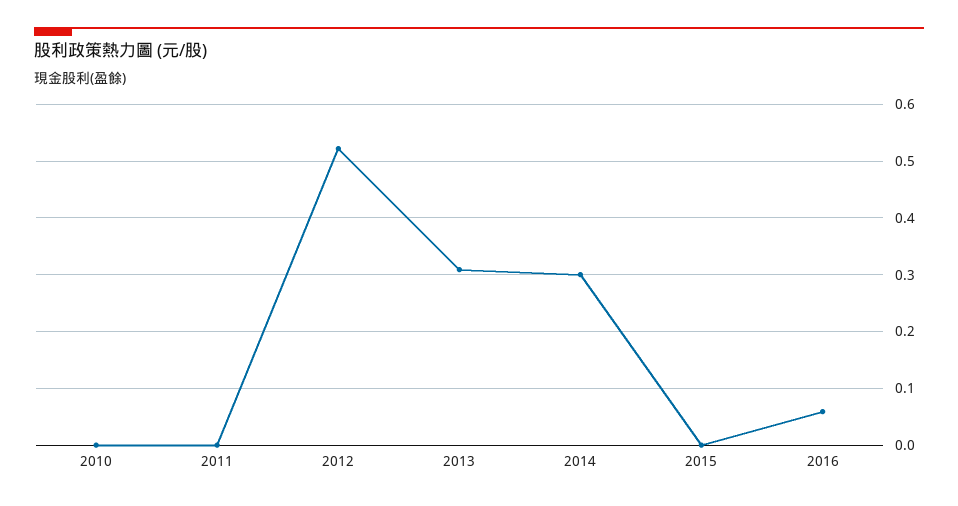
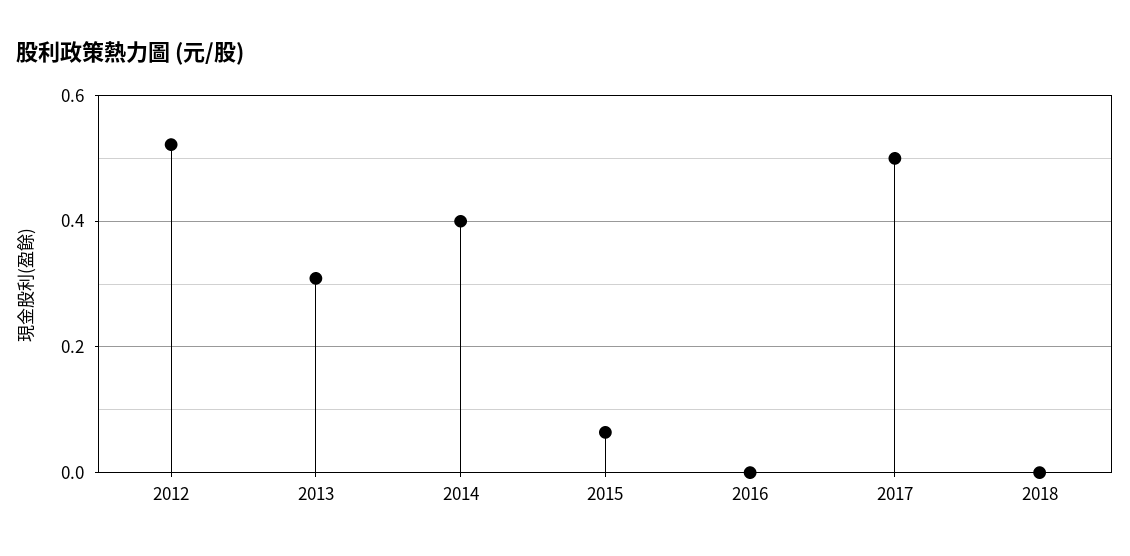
2010: 0 -> none
2011: 0 -> none
2014: 0.3 -> 0.4
2015: 0 -> 0.06
2016: 0.06 -> 0
2017: none -> 0.5
2018: none -> 0

